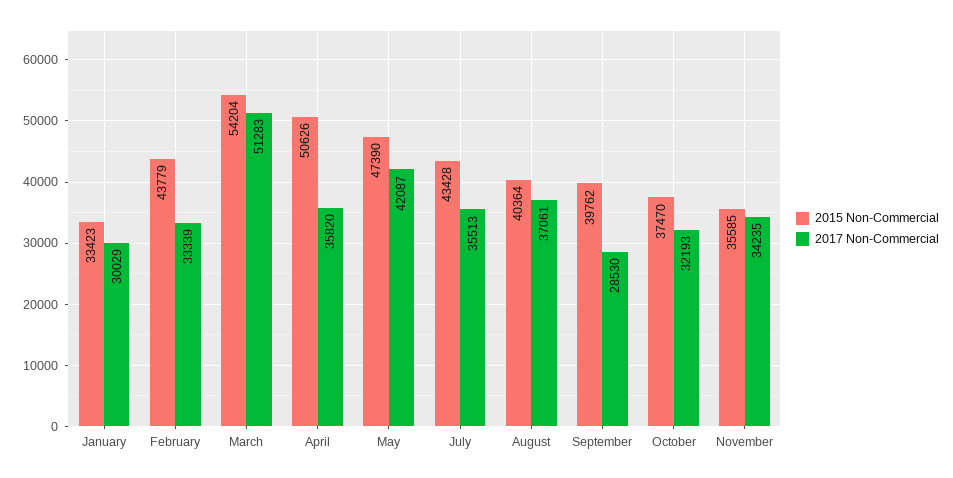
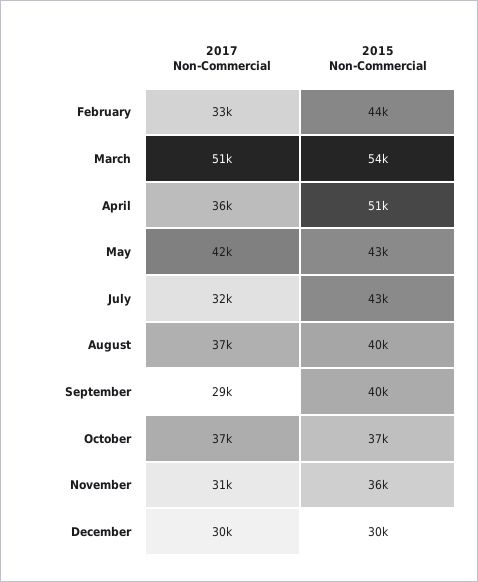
2015 Non-Commercial, January: 33423 -> none
2017 Non-Commercial, January: 30029 -> none
2015 Non-Commercial, May: 47390 -> 43000
2017 Non-Commercial, July: 35513 -> 32000
2017 Non-Commercial, October: 32193 -> 37000
2017 Non-Commercial, November: 34235 -> 31000
2017 Non-Commercial, December: none -> 30000
2015 Non-Commercial, December: none -> 30000

